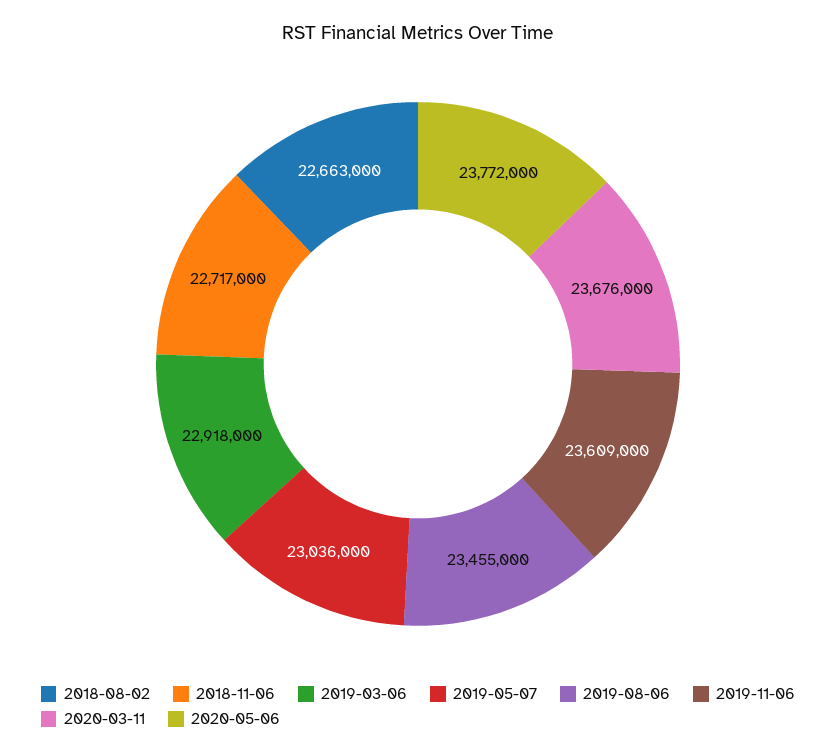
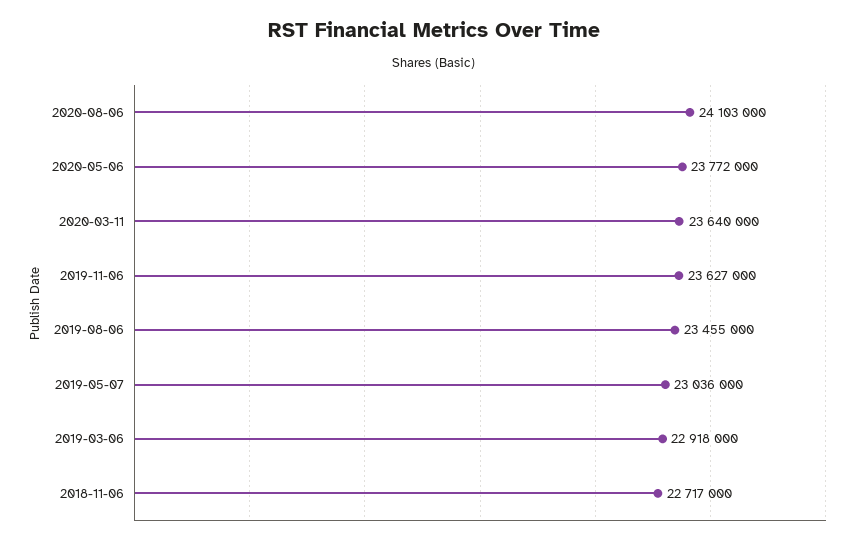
2018-08-02: 22663000 -> none
2019-11-06: 23609000 -> 23627000
2020-03-11: 23676000 -> 23640000
2020-08-06: none -> 24103000

